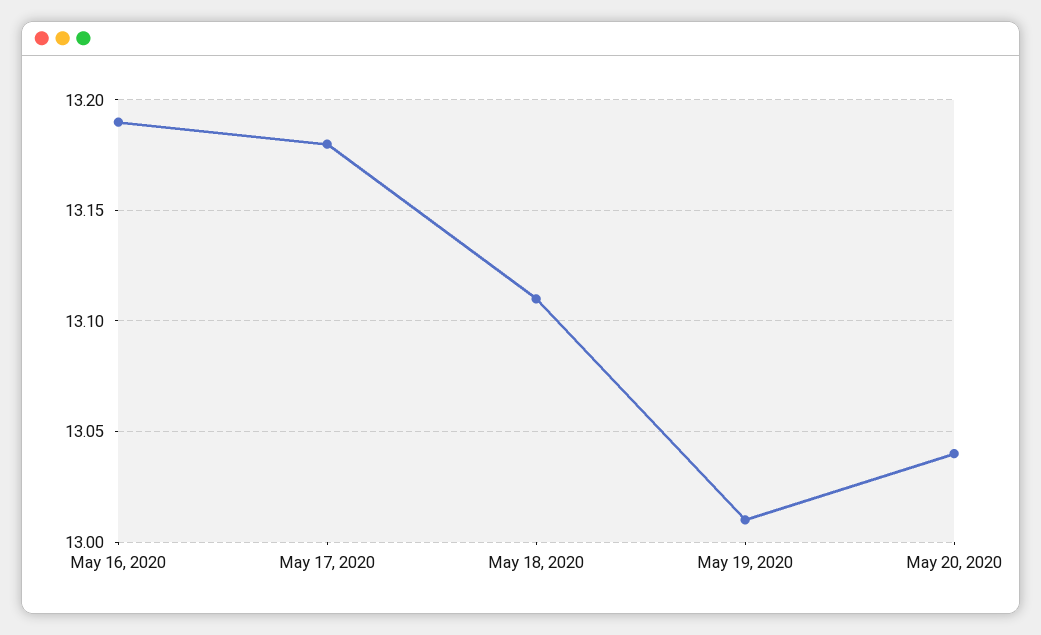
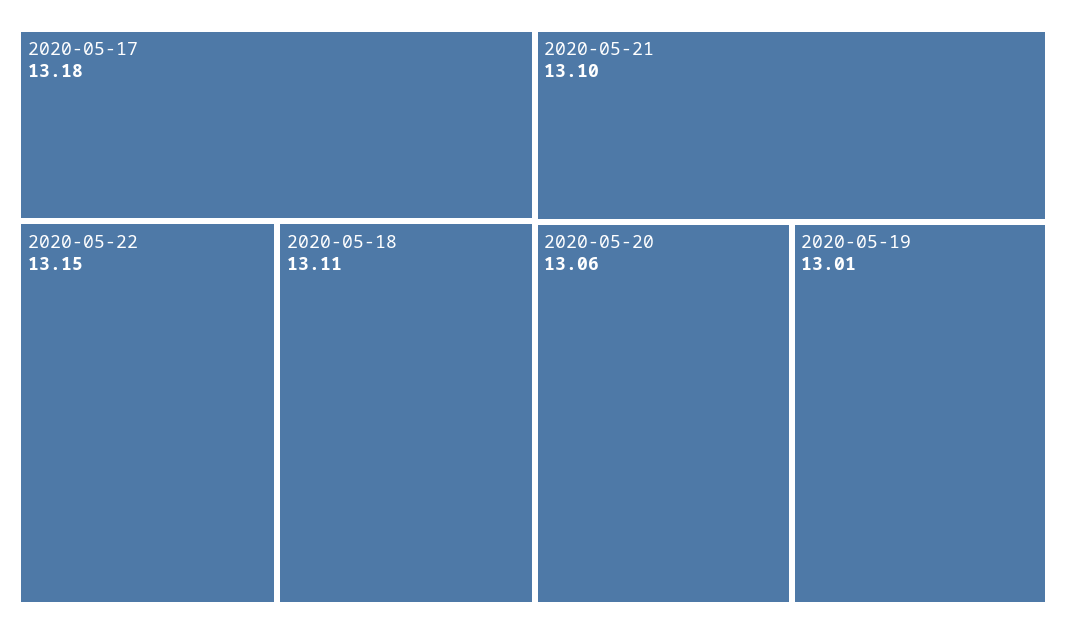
May 16, 2020: 13.19 -> none
May 20, 2020: 13.04 -> 13.06
2020-05-22: none -> 13.15
2020-05-21: none -> 13.1

